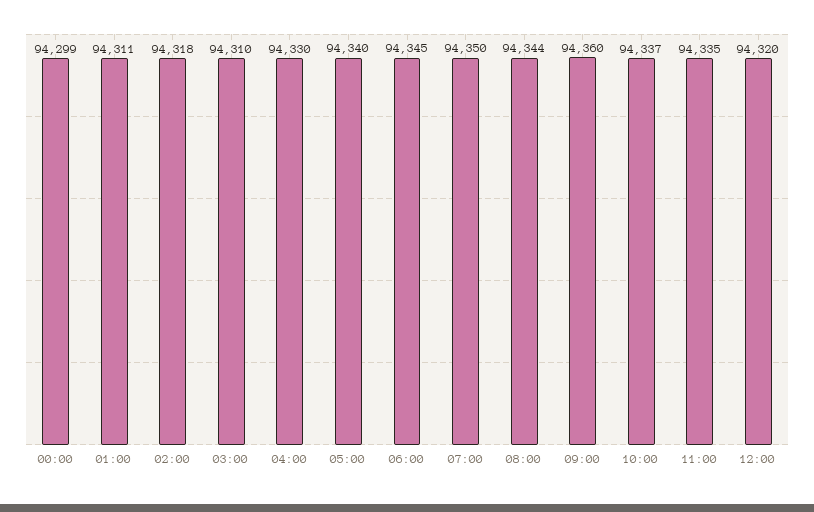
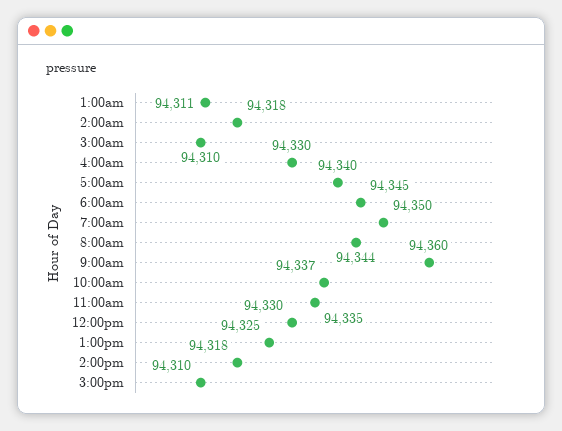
00:00: 94299 -> none
12:00: 94320 -> 94330
1:00pm: none -> 94325
2:00pm: none -> 94318
3:00pm: none -> 94310

